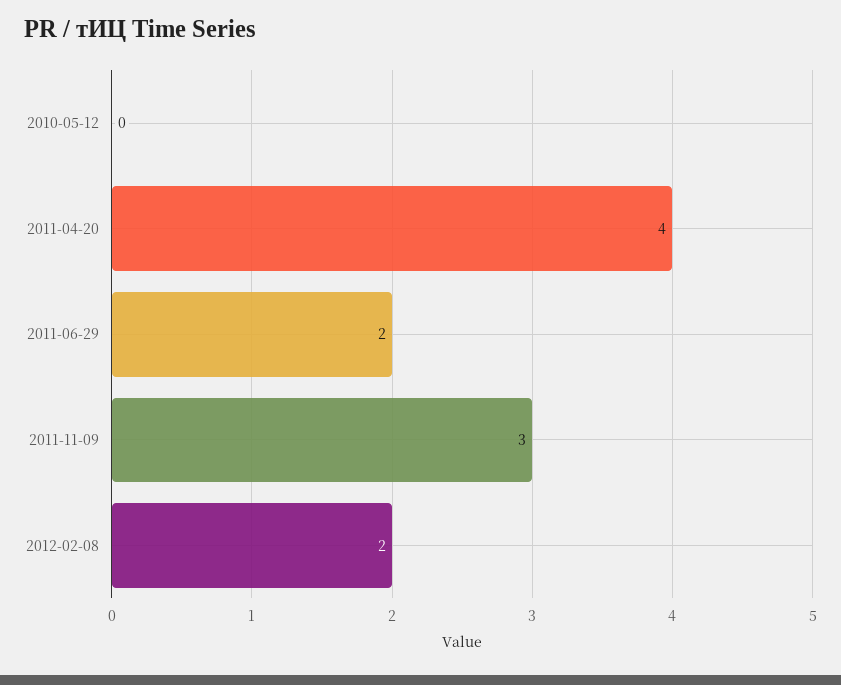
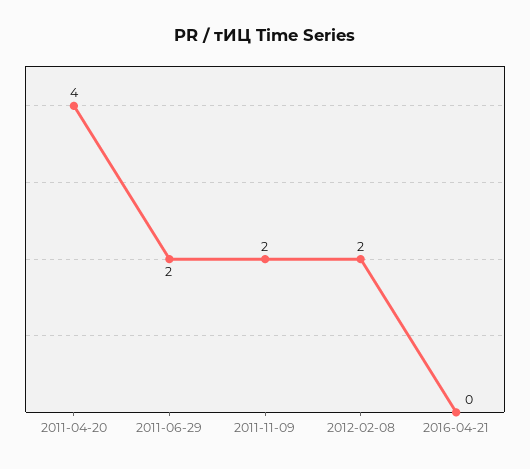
2010-05-12: 0 -> none
2011-11-09: 3 -> 2
2016-04-21: none -> 0

